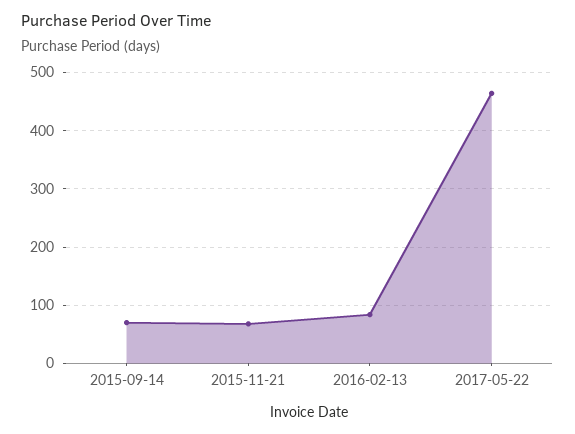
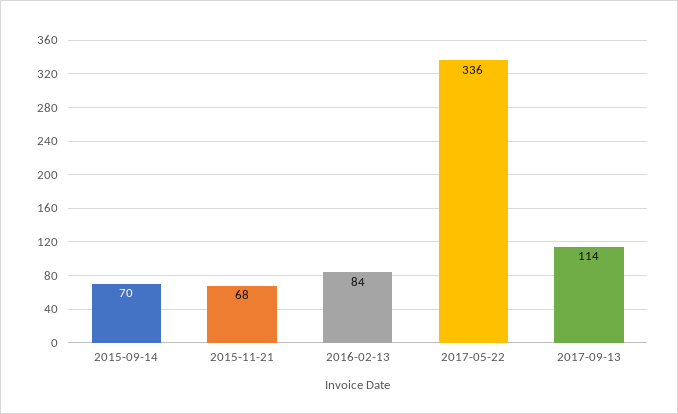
2017-05-22: 460 -> 336
2017-09-13: none -> 114

